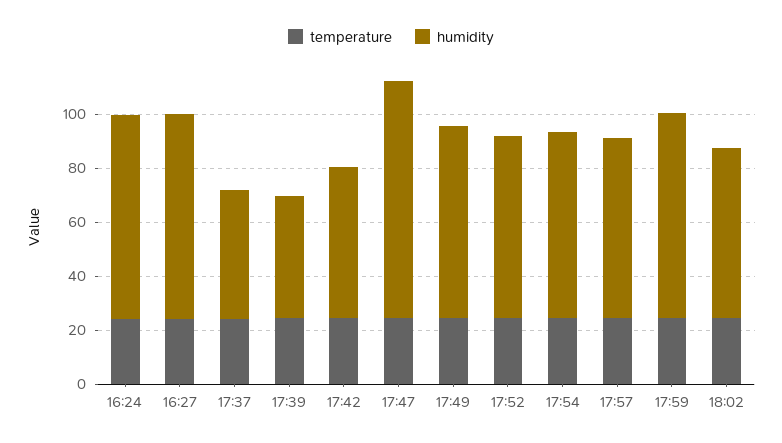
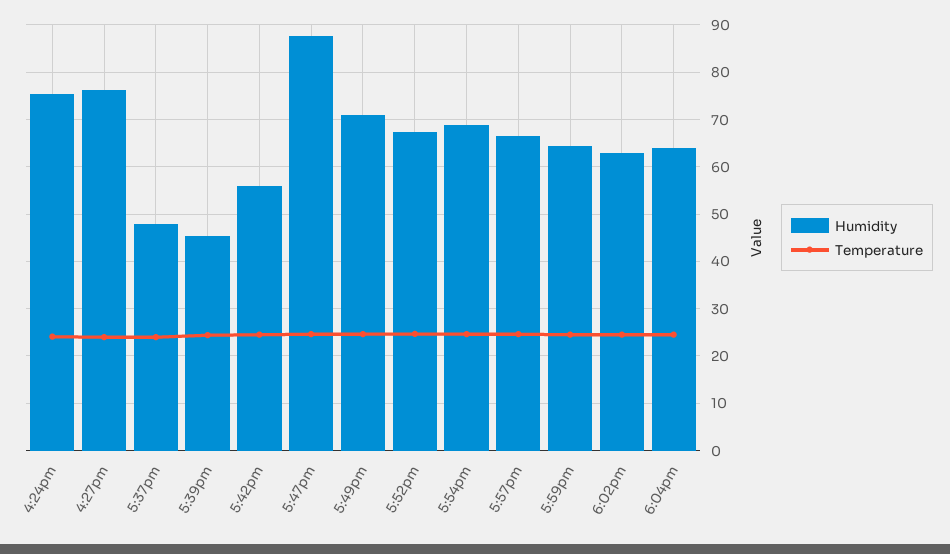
humidity, 17:59: 75 -> 64
humidity, 6:04pm: none -> 64
temperature, 6:04pm: none -> 24

